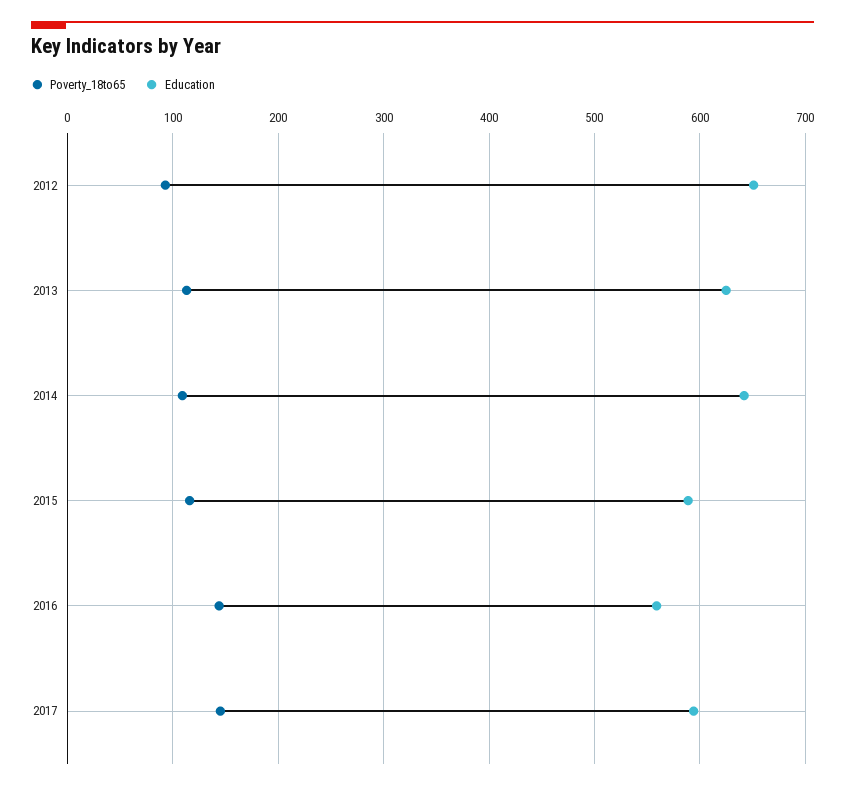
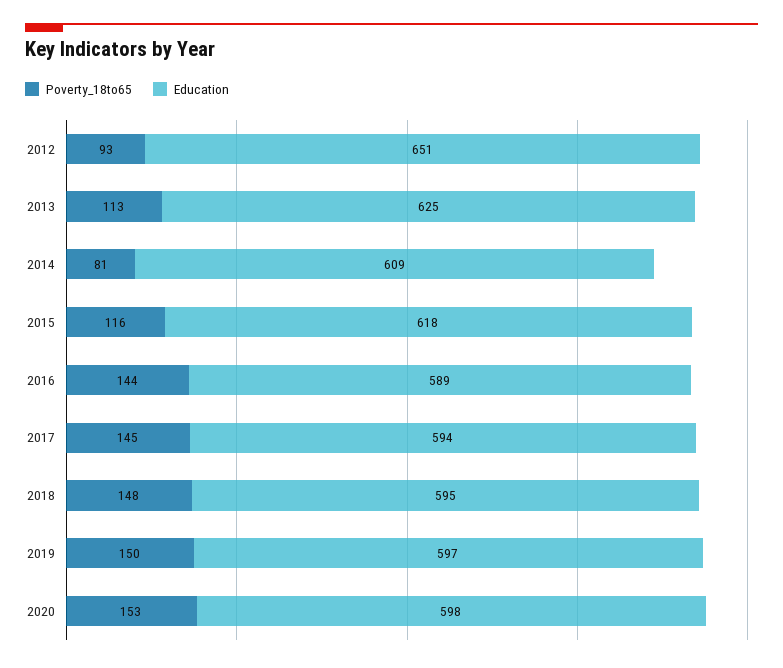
Poverty_18to65, 2014: 110 -> 81
Education, 2014: 640 -> 609
Education, 2015: 590 -> 618
Education, 2016: 560 -> 589
Poverty_18to65, 2018: none -> 148
Education, 2018: none -> 595
Poverty_18to65, 2019: none -> 150
Education, 2019: none -> 597
Poverty_18to65, 2020: none -> 153
Education, 2020: none -> 598

